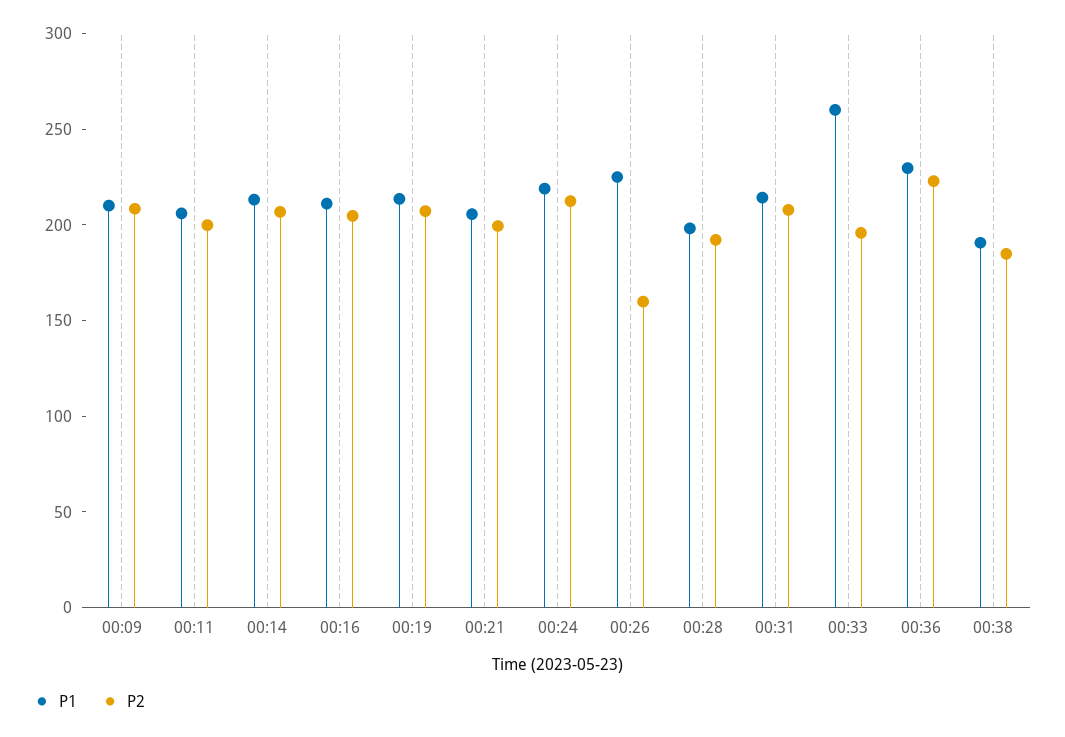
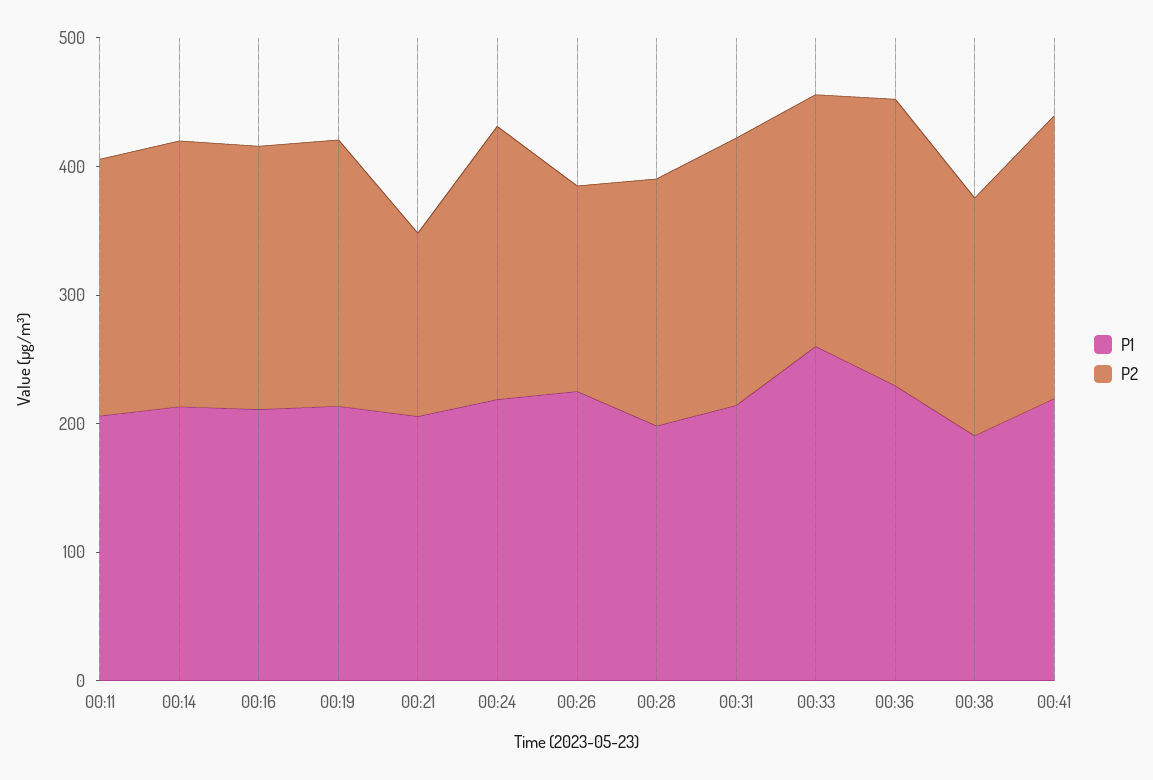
P1, 00:09: 210 -> none
P2, 00:09: 210 -> none
P2, 00:21: 200 -> 140
P1, 00:41: none -> 220
P2, 00:41: none -> 220

